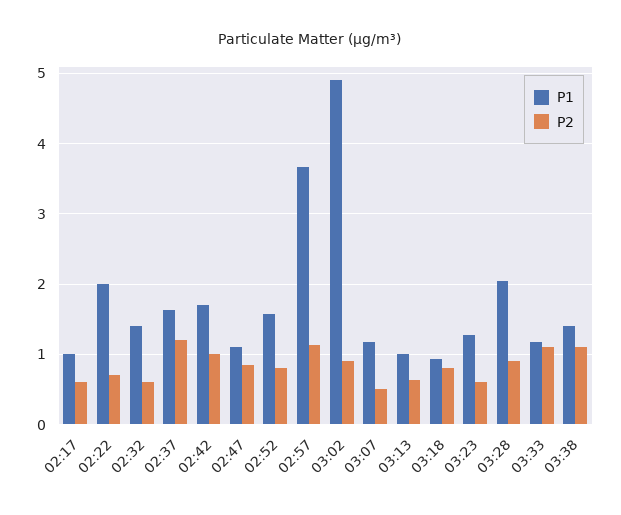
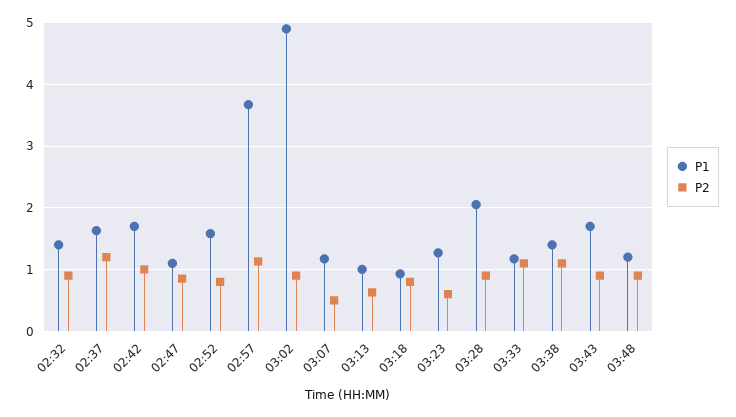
P1, 02:17: 1 -> none
P2, 02:17: 0.6 -> none
P1, 02:22: 2 -> none
P2, 02:22: 0.7 -> none
P2, 02:32: 0.6 -> 0.9
P1, 03:43: none -> 1.7
P2, 03:43: none -> 0.9
P1, 03:48: none -> 1.2
P2, 03:48: none -> 0.9

